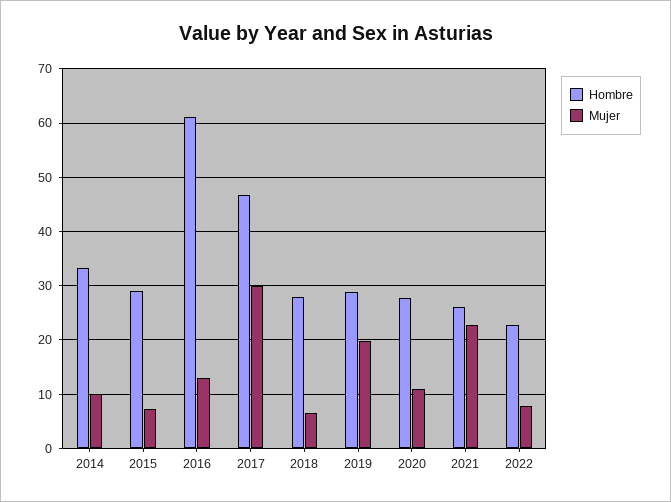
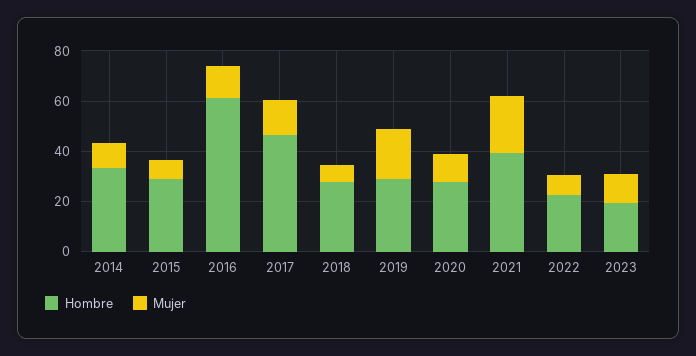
Mujer, 2017: 30 -> 15
Hombre, 2021: 26 -> 40
Hombre, 2023: none -> 20
Mujer, 2023: none -> 10

